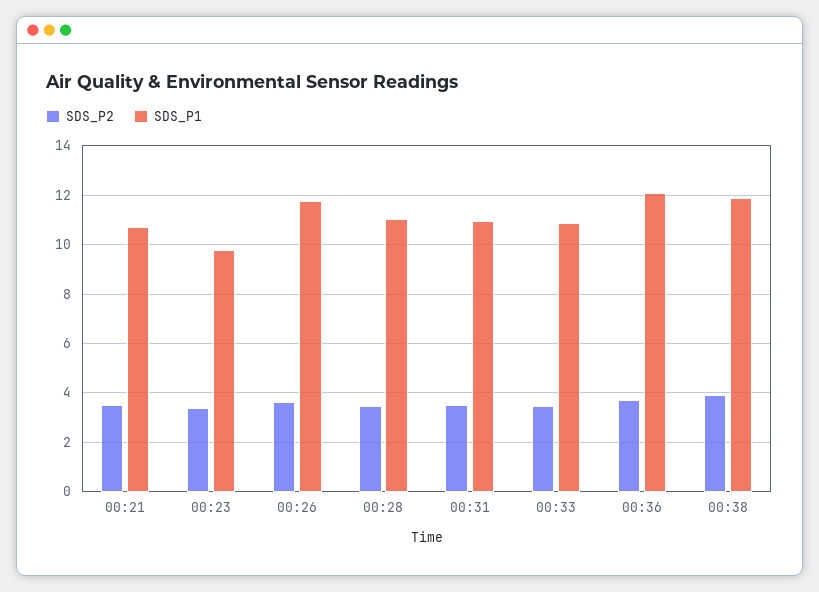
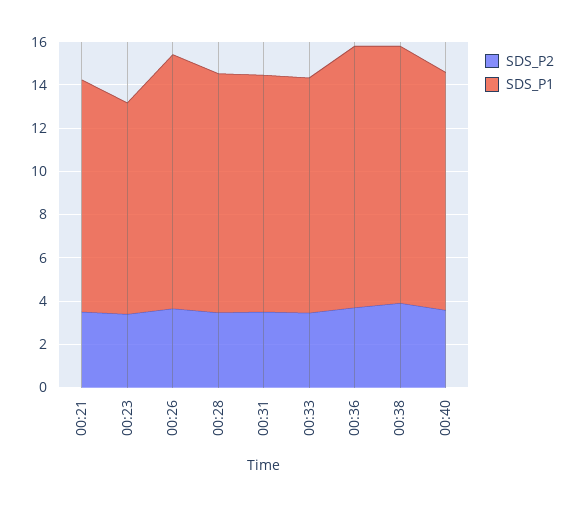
SDS_P2, 00:40: none -> 3.5
SDS_P1, 00:40: none -> 11

